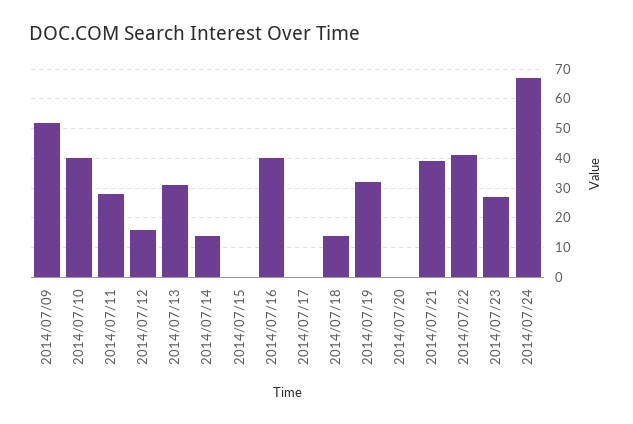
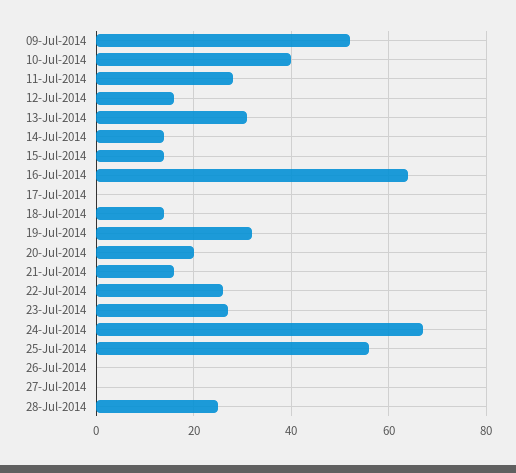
2014/07/15: 0 -> 15
2014/07/16: 40 -> 65
2014/07/20: 0 -> 20
2014/07/21: 40 -> 15
2014/07/22: 40 -> 25
25-Jul-2014: none -> 55
26-Jul-2014: none -> 0
27-Jul-2014: none -> 0
28-Jul-2014: none -> 25

